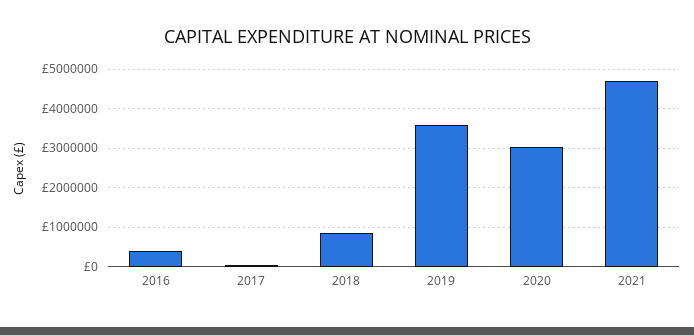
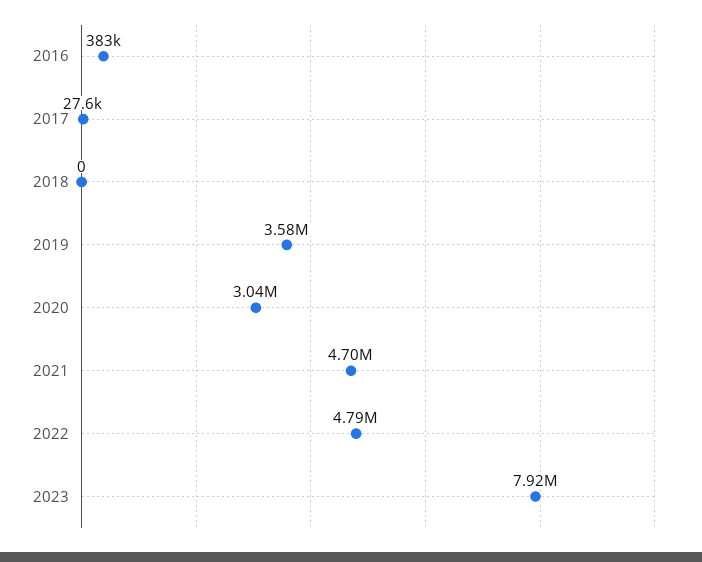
2018: 800000 -> 0
2022: none -> 4790000
2023: none -> 7920000

